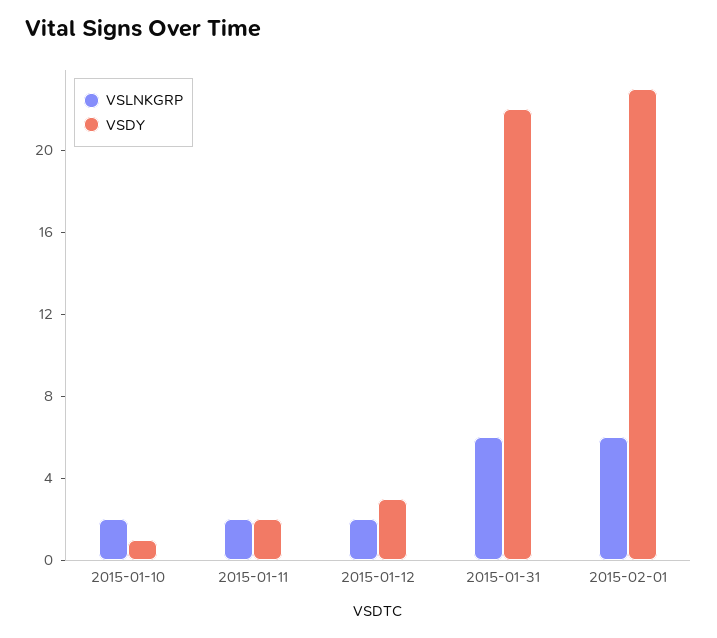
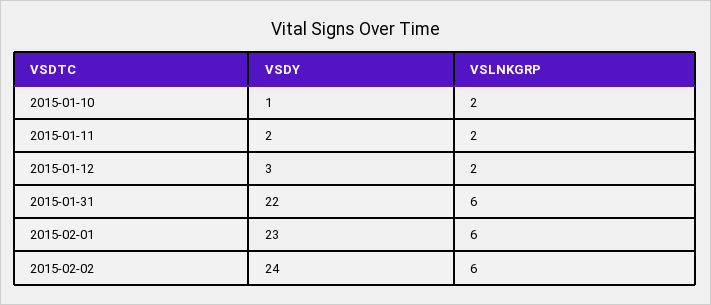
VSDY, 2015-02-02: none -> 24
VSLNKGRP, 2015-02-02: none -> 6

